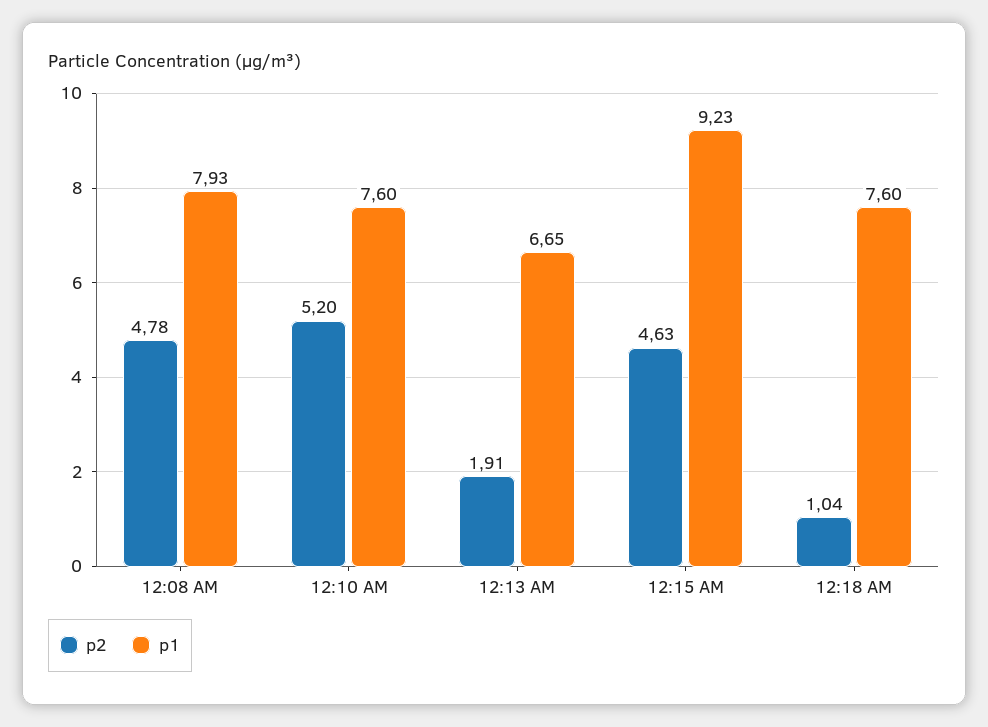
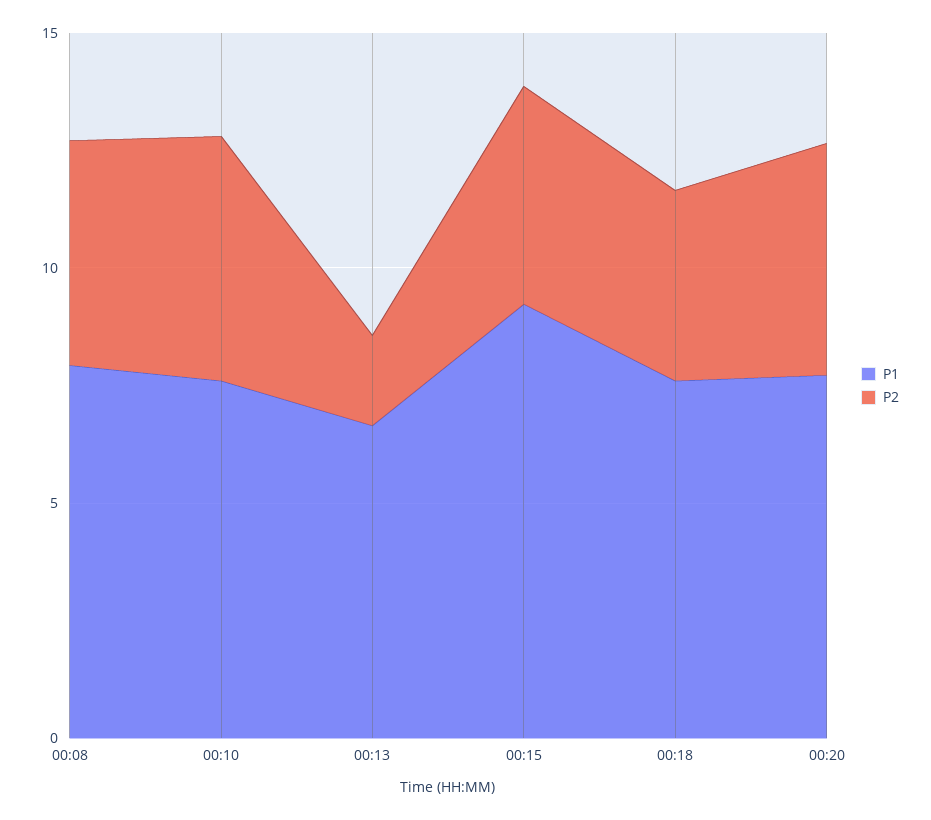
p2, 12:18 AM: 1.04 -> 4
p1, 00:20: none -> 8
p2, 00:20: none -> 5

